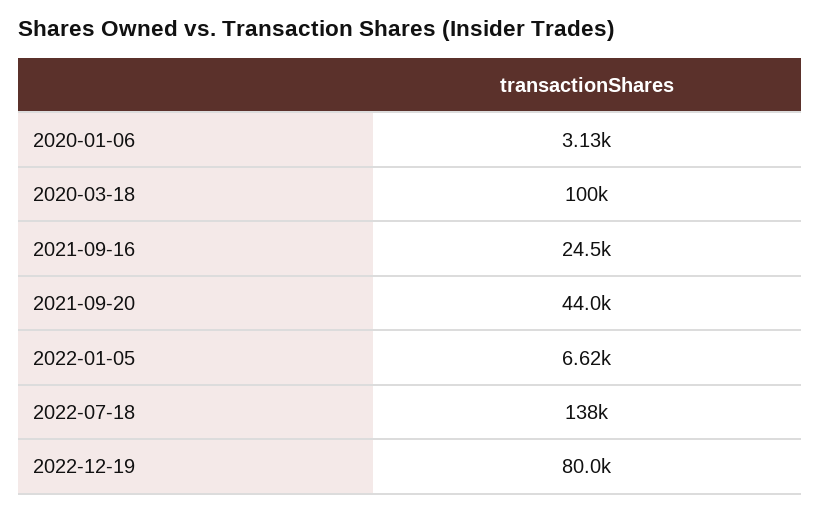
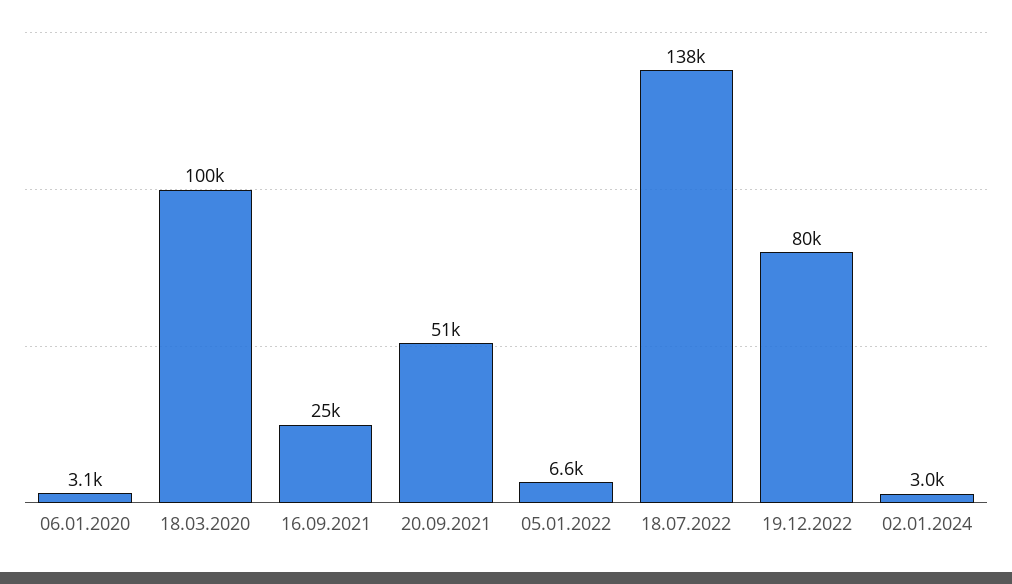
2021-09-20: 44000 -> 51000
02.01.2024: none -> 3000

